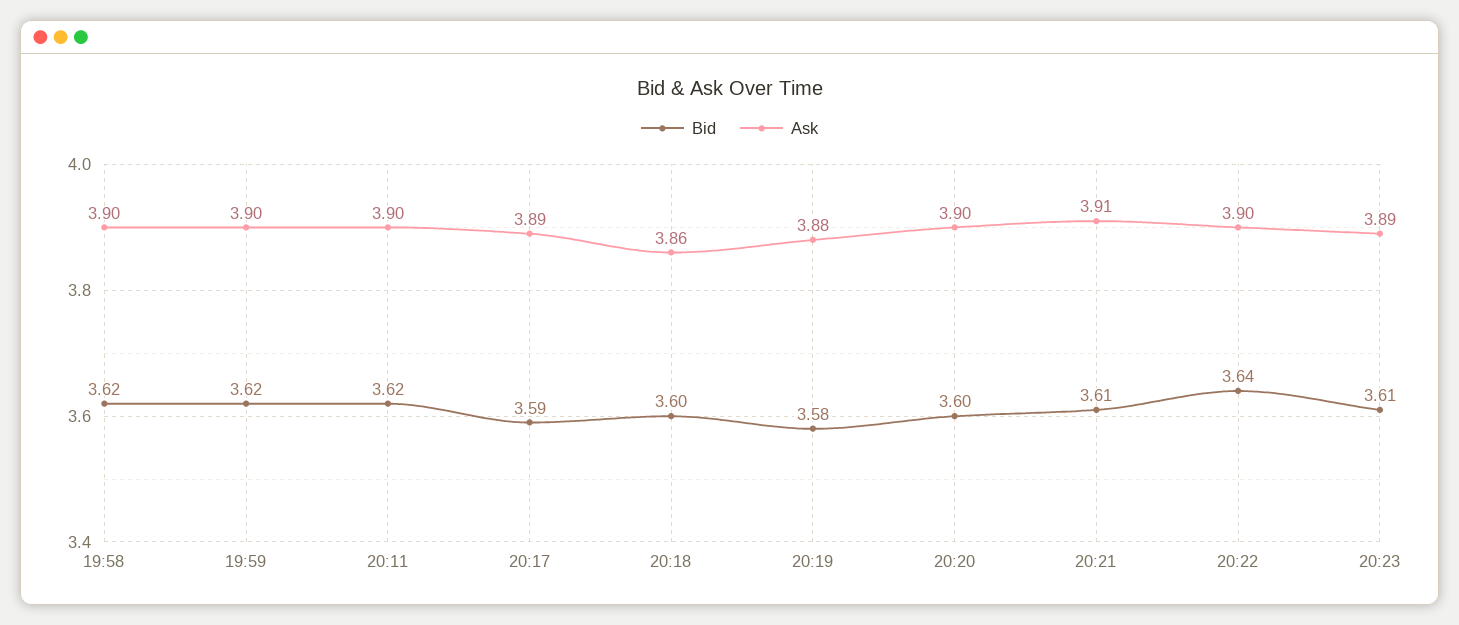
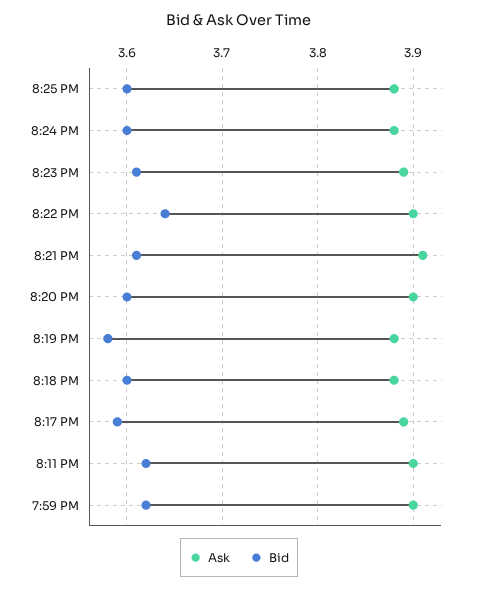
Bid, 19:58: 3.62 -> none
Ask, 19:58: 3.9 -> none
Ask, 20:18: 3.86 -> 3.88
Ask, 8:25 PM: none -> 3.88
Bid, 8:25 PM: none -> 3.6
Ask, 8:24 PM: none -> 3.88
Bid, 8:24 PM: none -> 3.6

